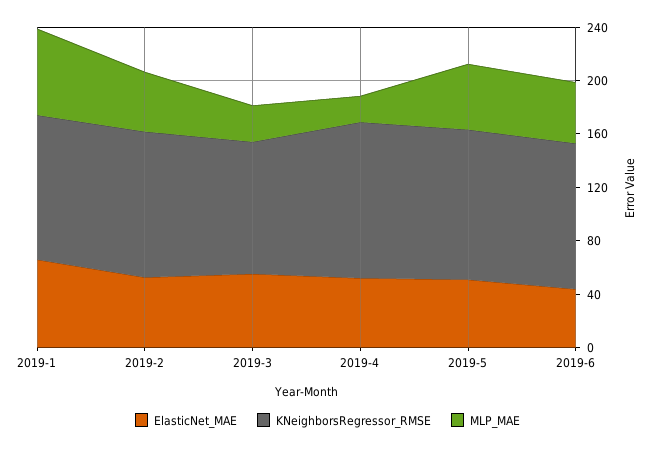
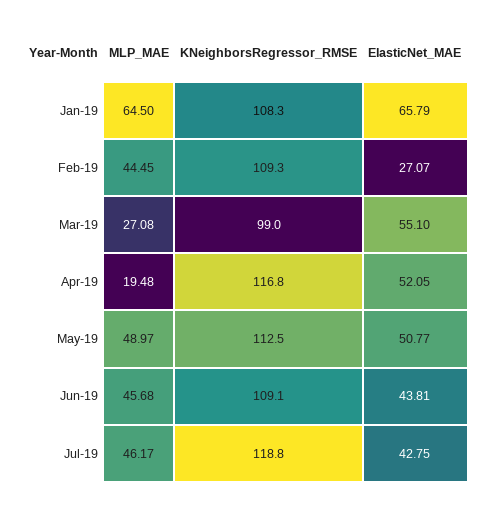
ElasticNet_MAE, 2019-2: 50 -> 27.07
MLP_MAE, Jul-19: none -> 46.17
KNeighborsRegressor_RMSE, Jul-19: none -> 118.8
ElasticNet_MAE, Jul-19: none -> 42.75

